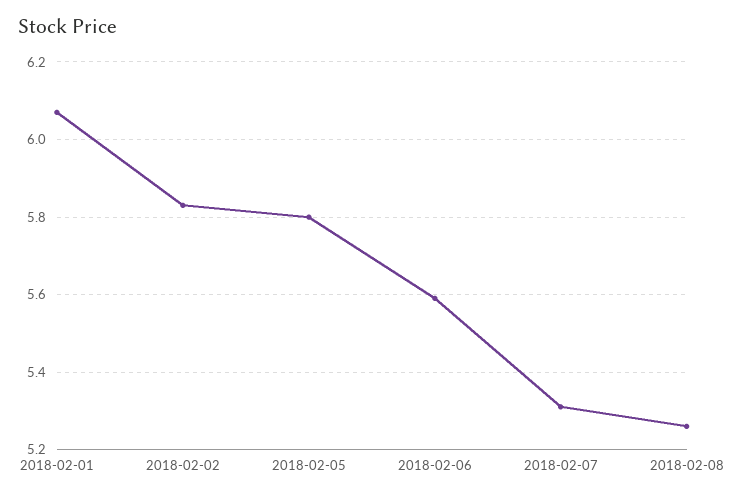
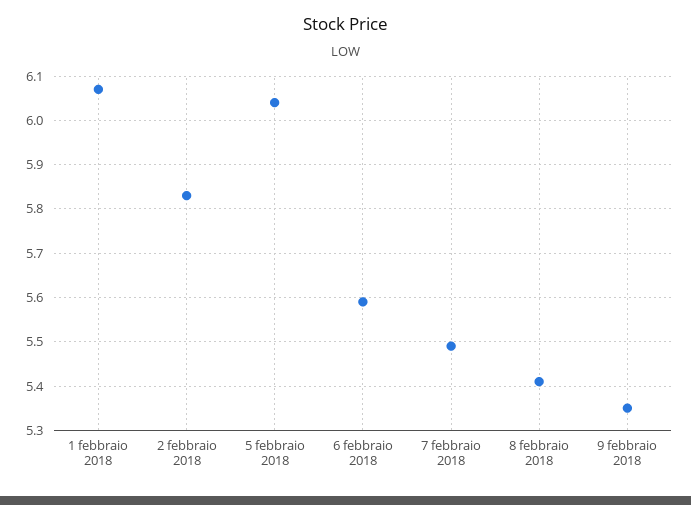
2018-02-05: 5.8 -> 6.05
2018-02-07: 5.3 -> 5.5
2018-02-08: 5.25 -> 5.4
9 febbraio 2018: none -> 5.35

